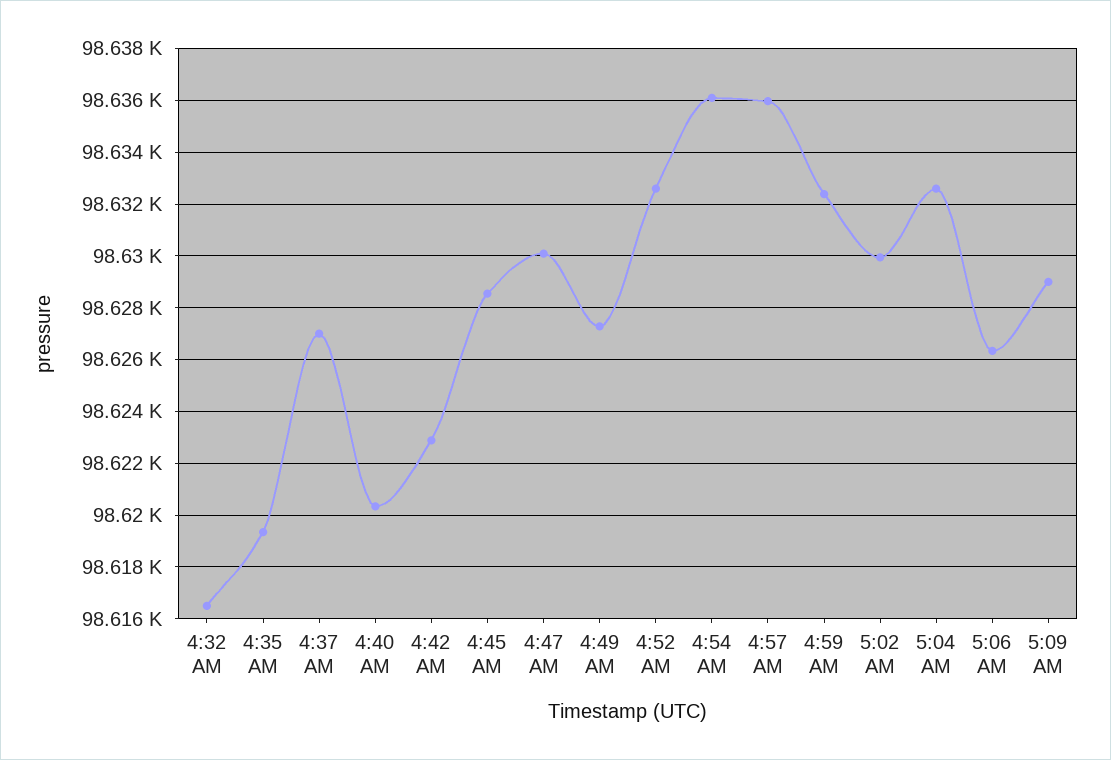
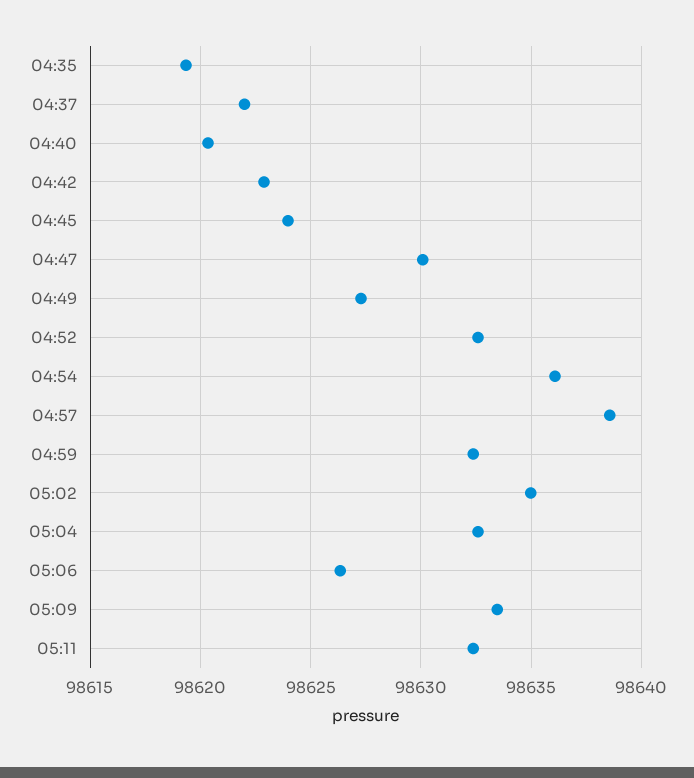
4:32 AM: 98616.5 -> none
4:37 AM: 98627 -> 98622
4:45 AM: 98628.5 -> 98624
4:57 AM: 98636 -> 98638.5
5:02 AM: 98630 -> 98635
5:09 AM: 98629 -> 98633.5
05:11: none -> 98632.5

